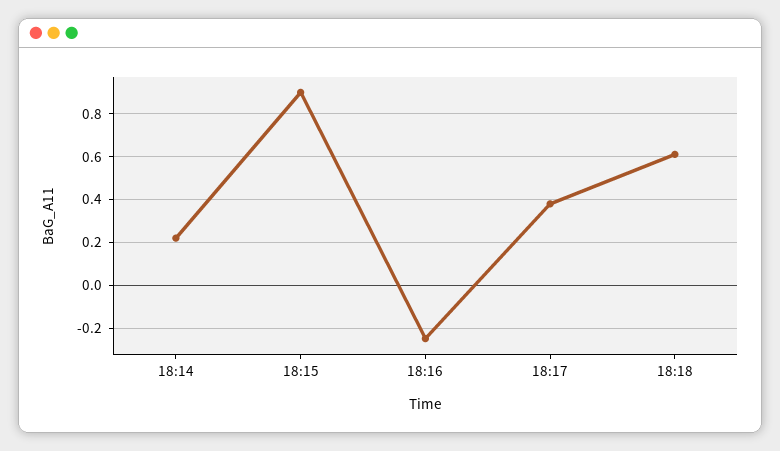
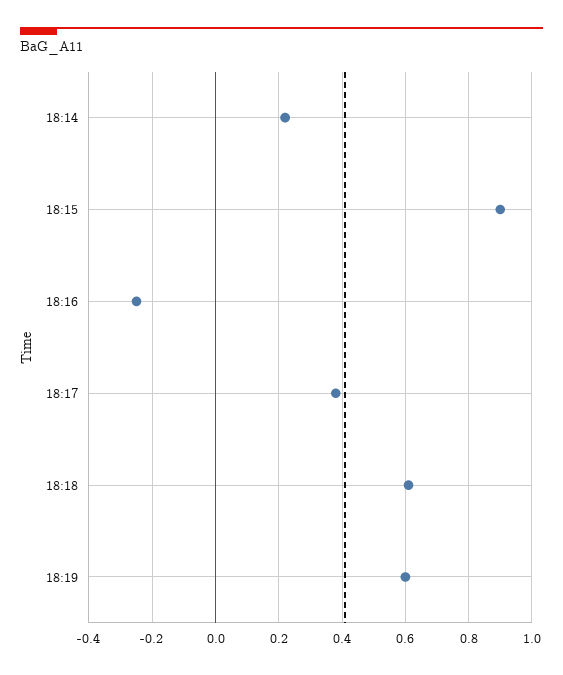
18:19: none -> 0.6

